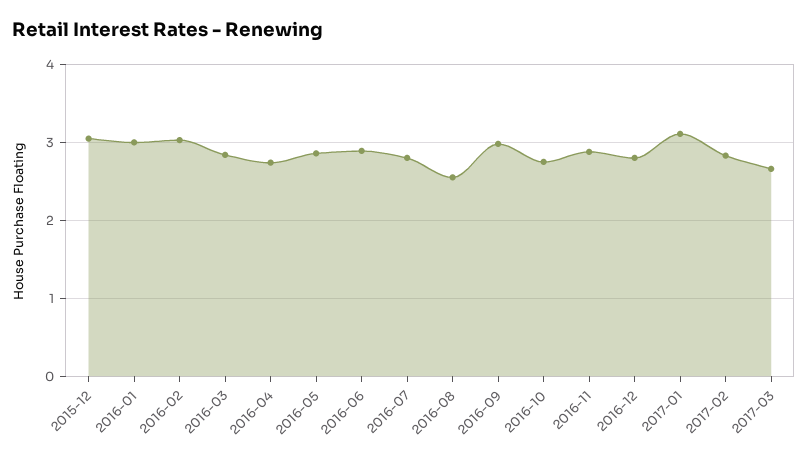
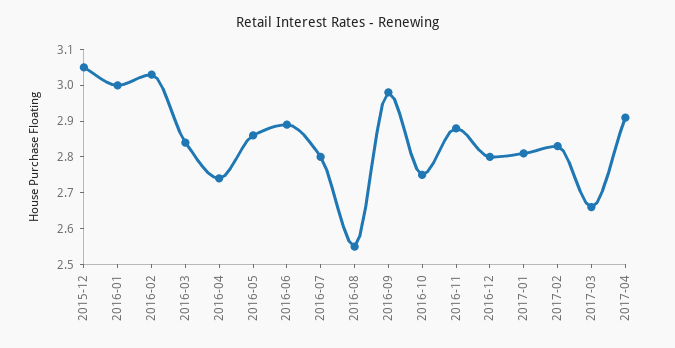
2017-01: 3.1 -> 2.8
2017-04: none -> 2.9

